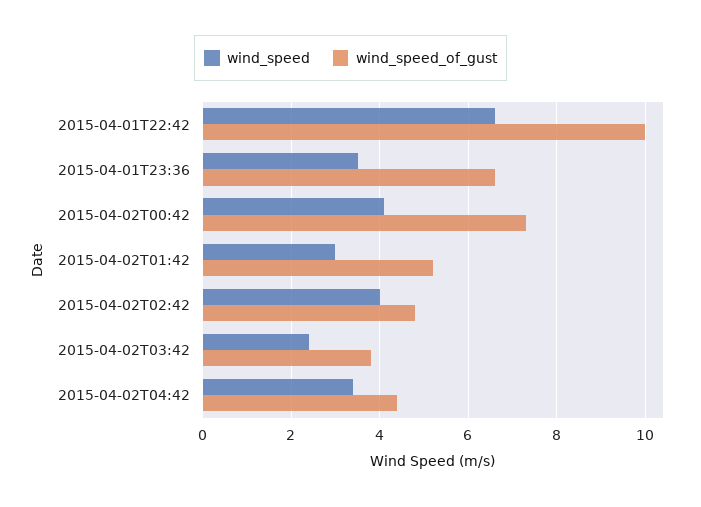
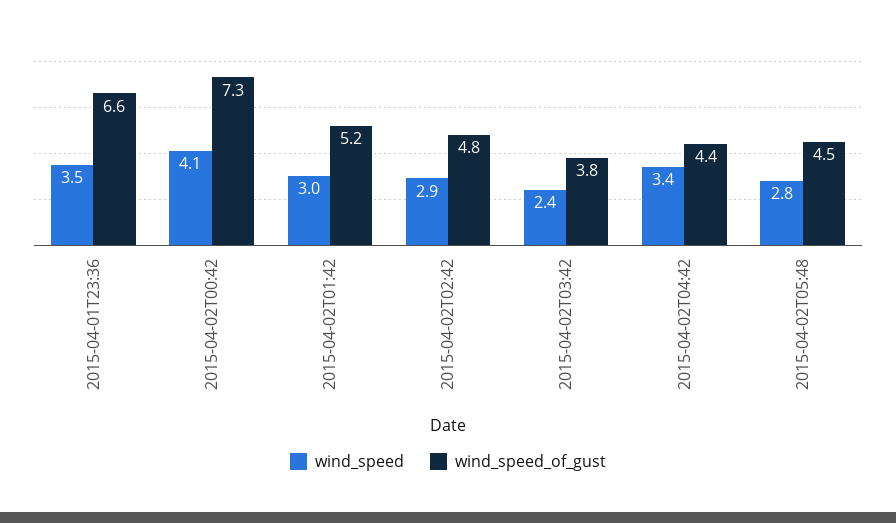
wind_speed, 2015-04-01T22:42: 6.5 -> none
wind_speed_of_gust, 2015-04-01T22:42: 10 -> none
wind_speed, 2015-04-02T02:42: 4 -> 2.9
wind_speed, 2015-04-02T05:48: none -> 2.8
wind_speed_of_gust, 2015-04-02T05:48: none -> 4.5

